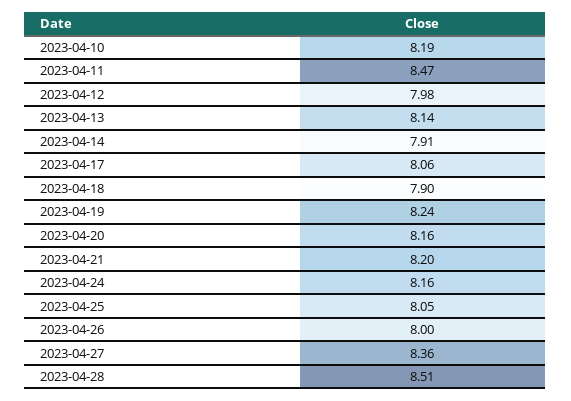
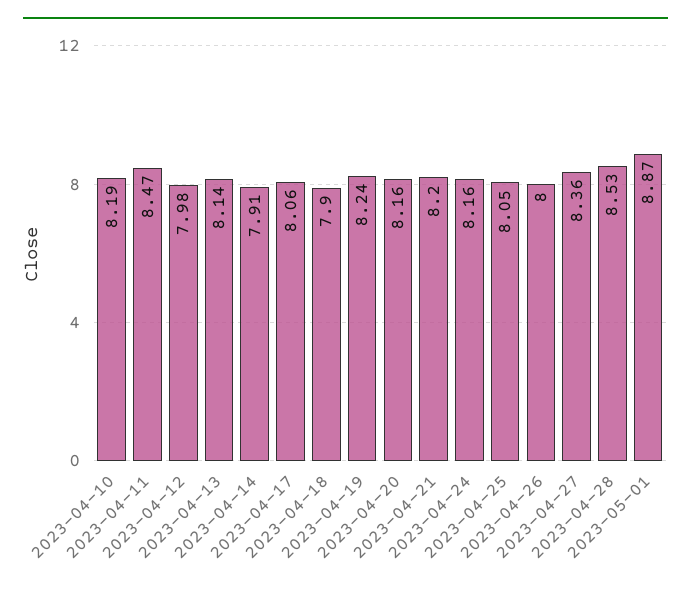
2023-04-28: 8.51 -> 8.53
2023-05-01: none -> 8.87

